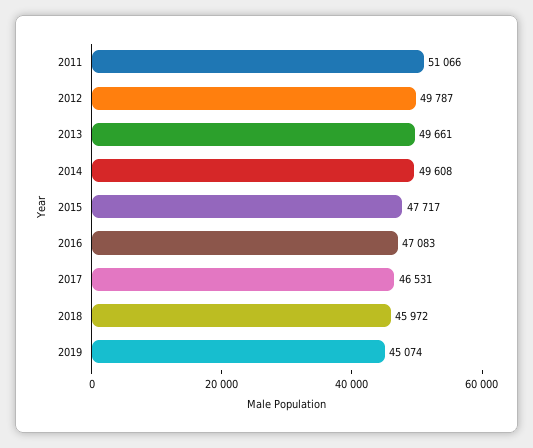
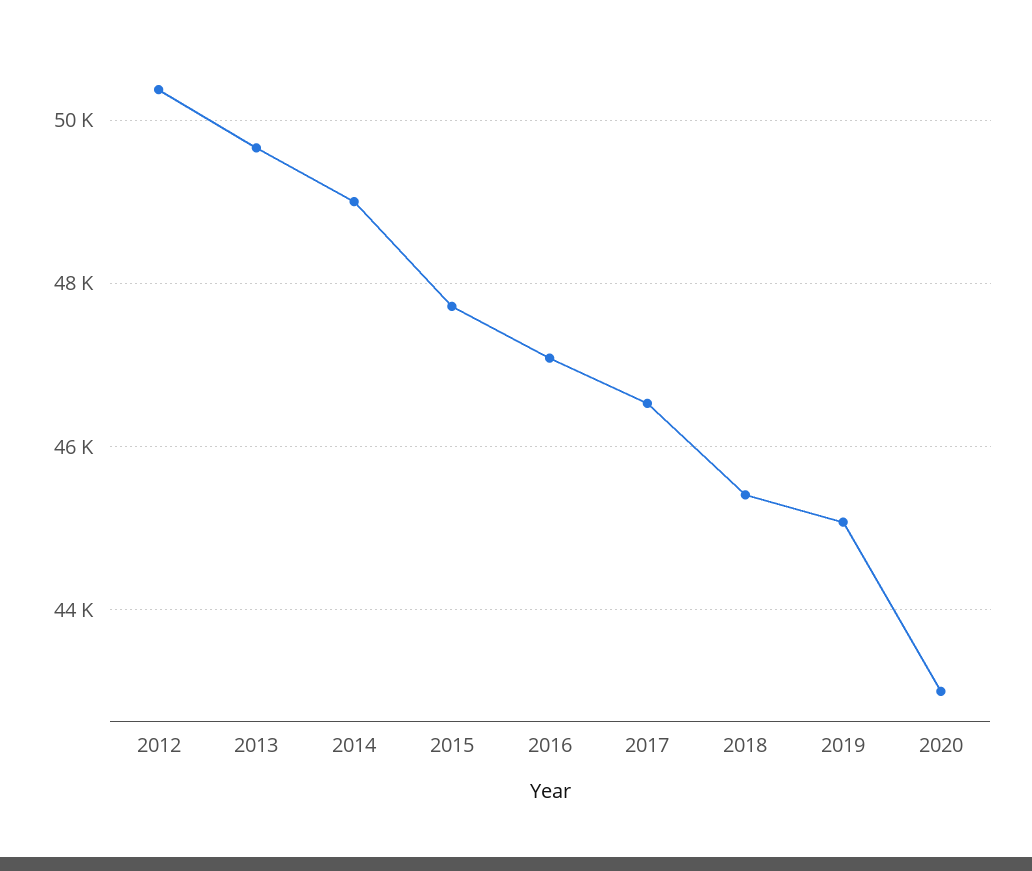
2011: 51066 -> none
2012: 49787 -> 50400
2014: 49608 -> 49000
2018: 45972 -> 45400
2020: none -> 43000

